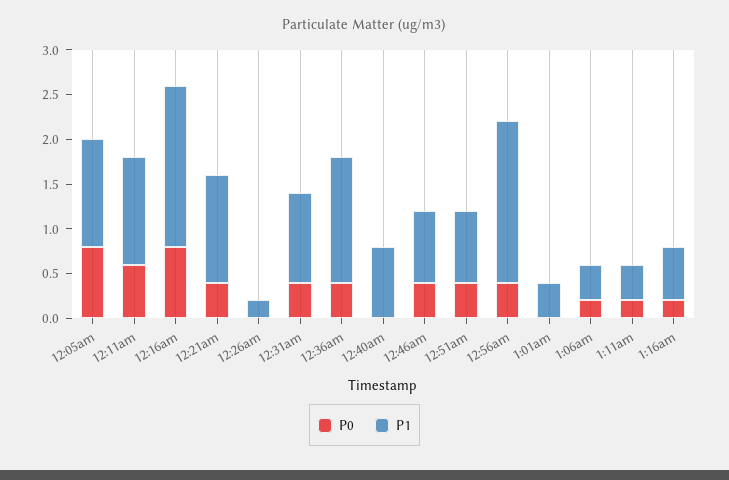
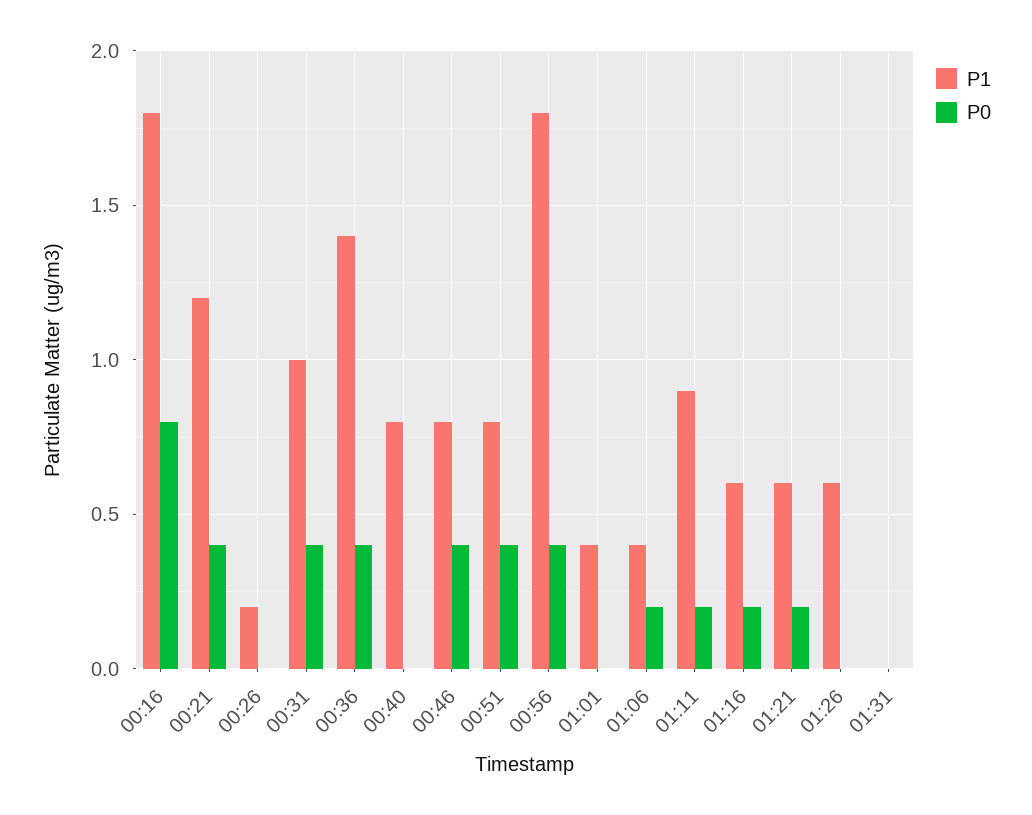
P0, 12:05am: 0.8 -> none
P1, 12:05am: 1.2 -> none
P0, 12:11am: 0.6 -> none
P1, 12:11am: 1.2 -> none
P1, 1:11am: 0.4 -> 0.9
P1, 01:21: none -> 0.6
P0, 01:21: none -> 0.2
P1, 01:26: none -> 0.6
P0, 01:26: none -> 0
P1, 01:31: none -> 0
P0, 01:31: none -> 0

